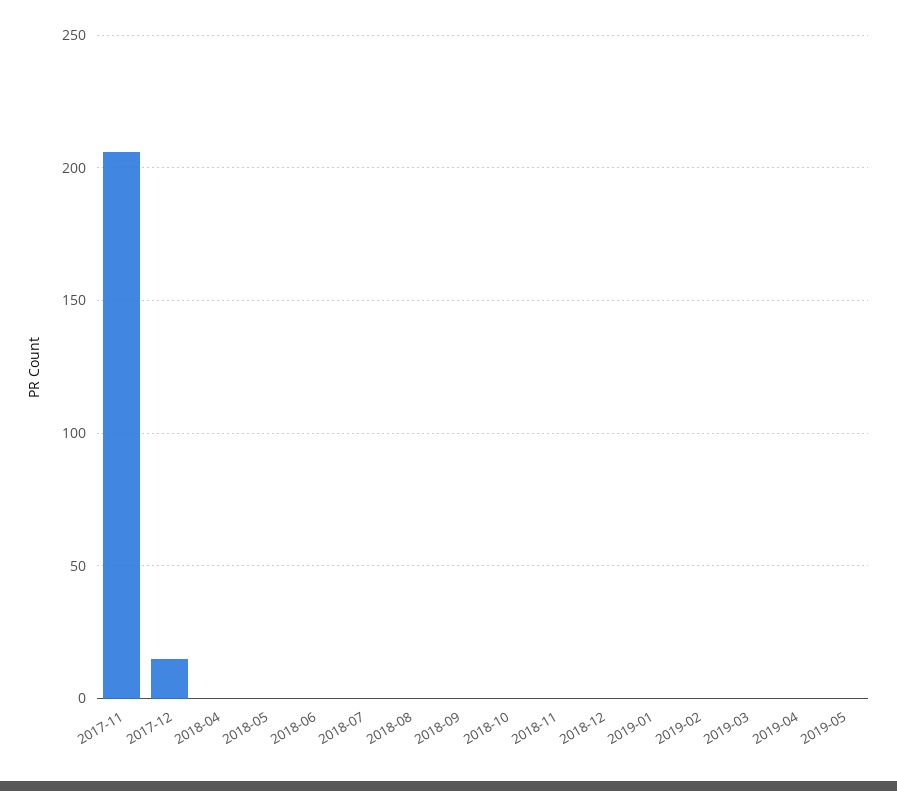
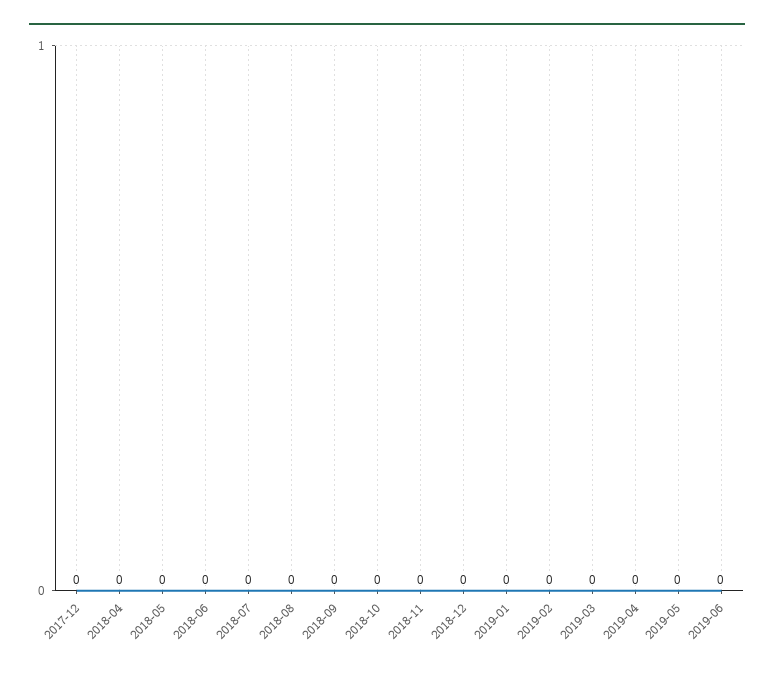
2017-11: 205 -> none
2017-12: 15 -> 0
2019-06: none -> 0

